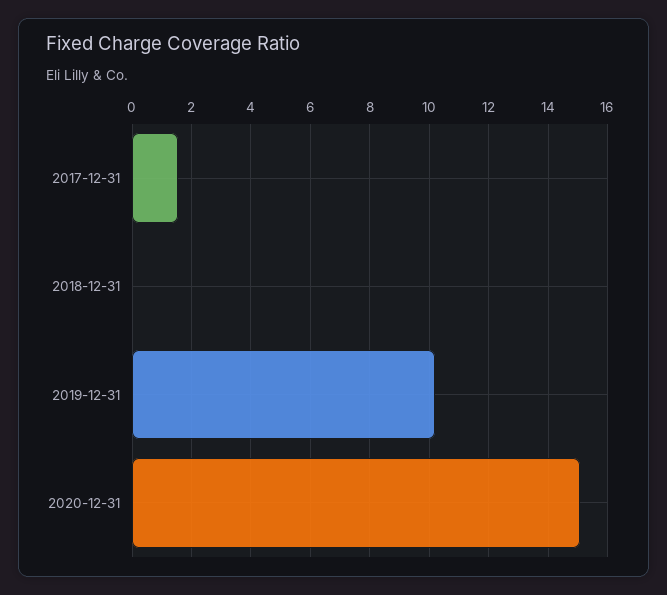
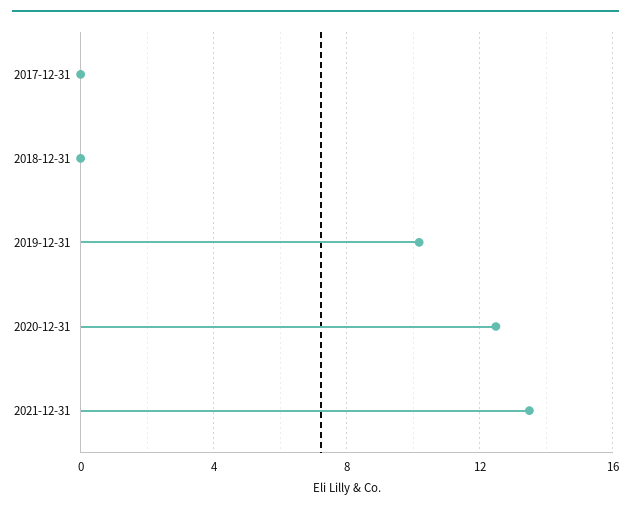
2017-12-31: 1.5 -> 0
2020-12-31: 15 -> 12.5
2021-12-31: none -> 13.5

